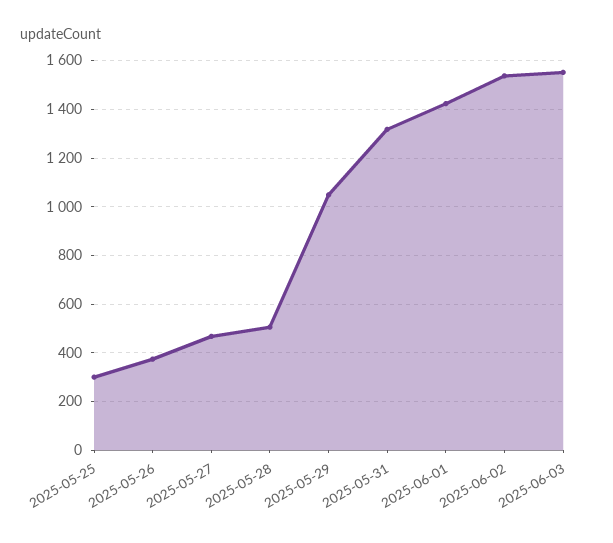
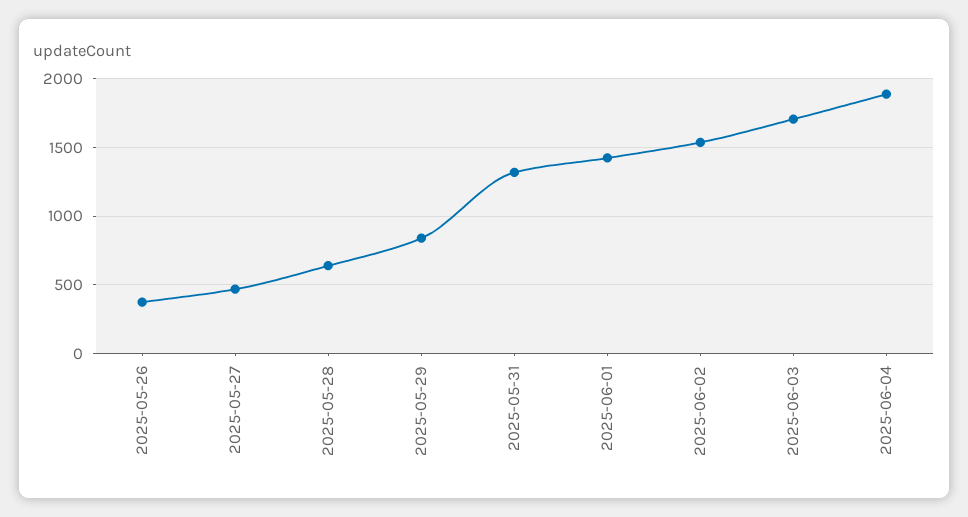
2025-05-25: 300 -> none
2025-05-28: 500 -> 650
2025-05-29: 1050 -> 850
2025-06-03: 1550 -> 1700
2025-06-04: none -> 1900

